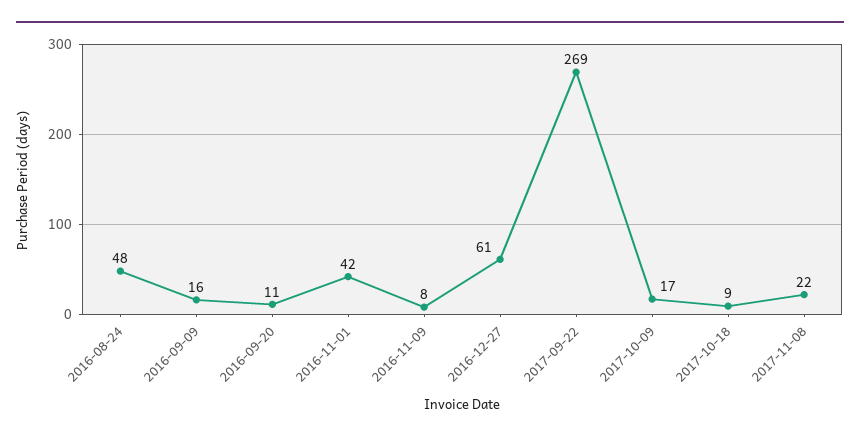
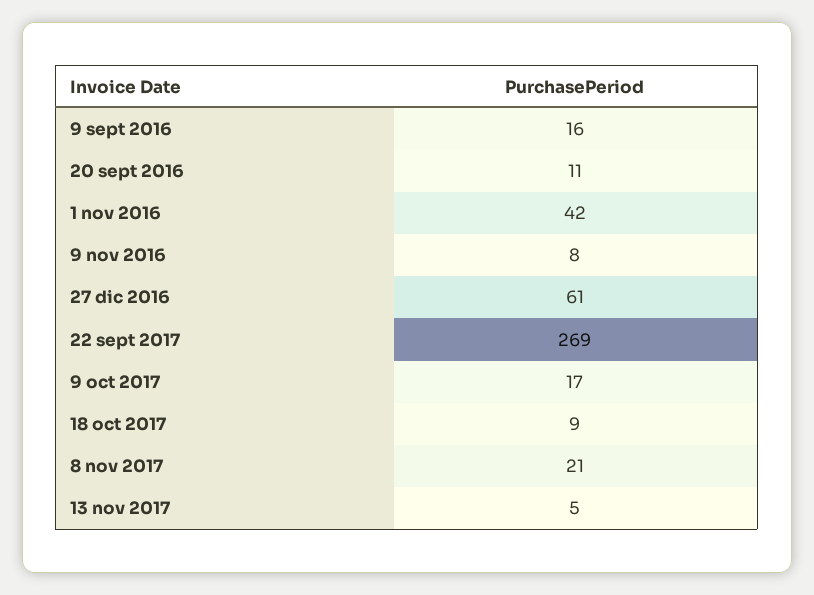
2016-08-24: 48 -> none
2017-11-08: 22 -> 21
13 nov 2017: none -> 5

